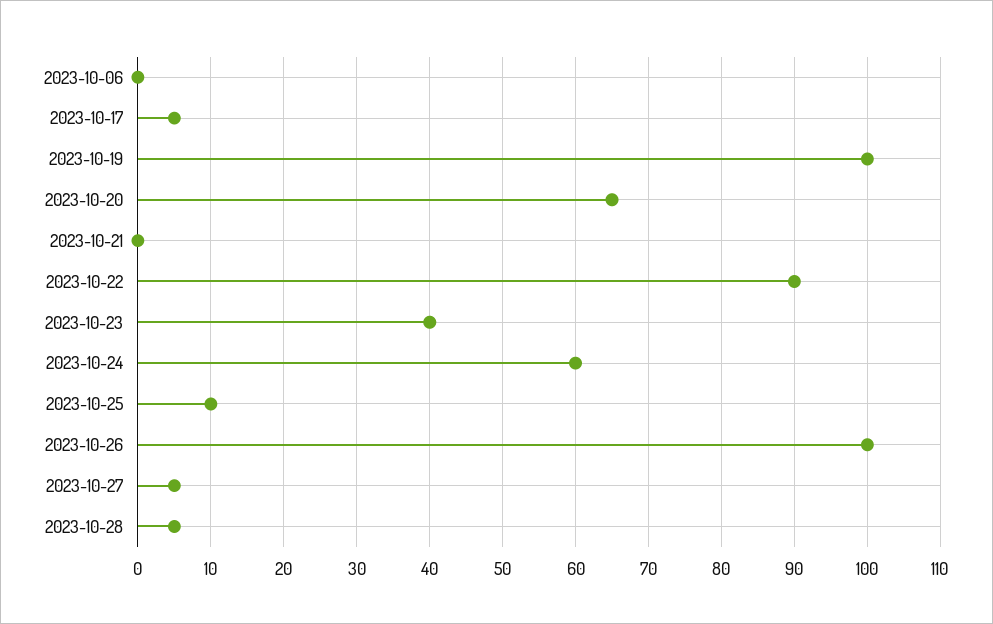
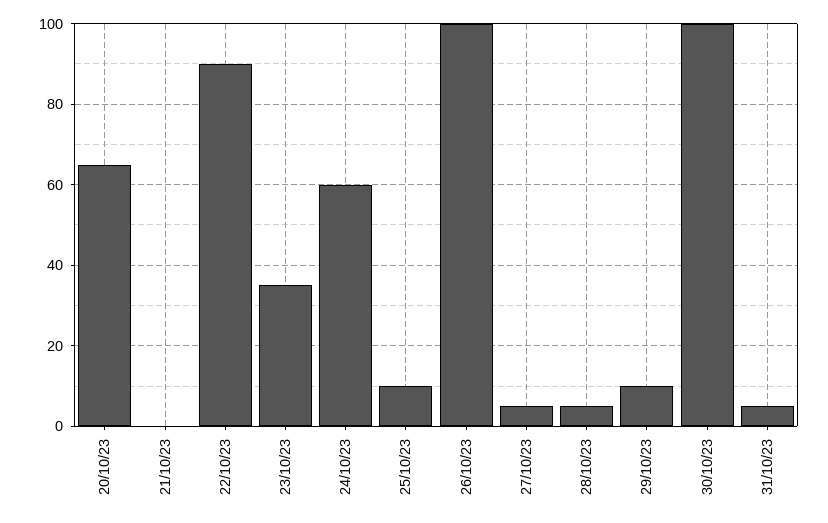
2023-10-06: 0 -> none
2023-10-17: 5 -> none
2023-10-19: 100 -> none
2023-10-23: 40 -> 35
29/10/23: none -> 10
30/10/23: none -> 100
31/10/23: none -> 5

